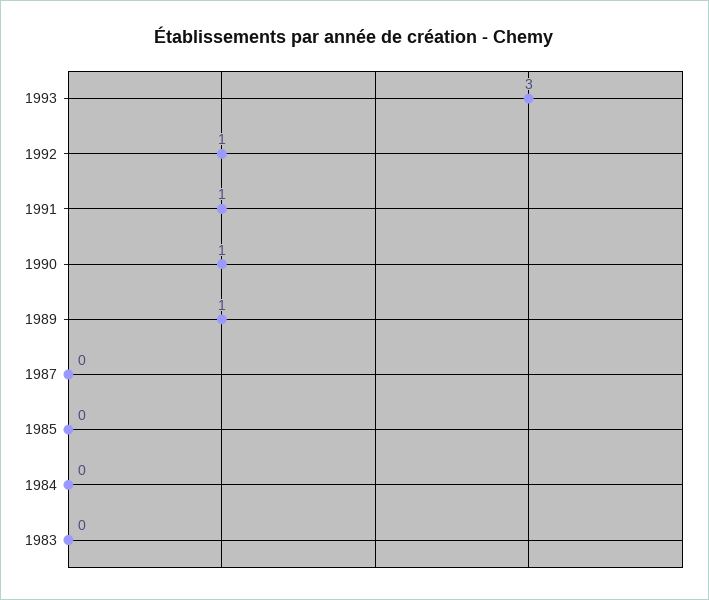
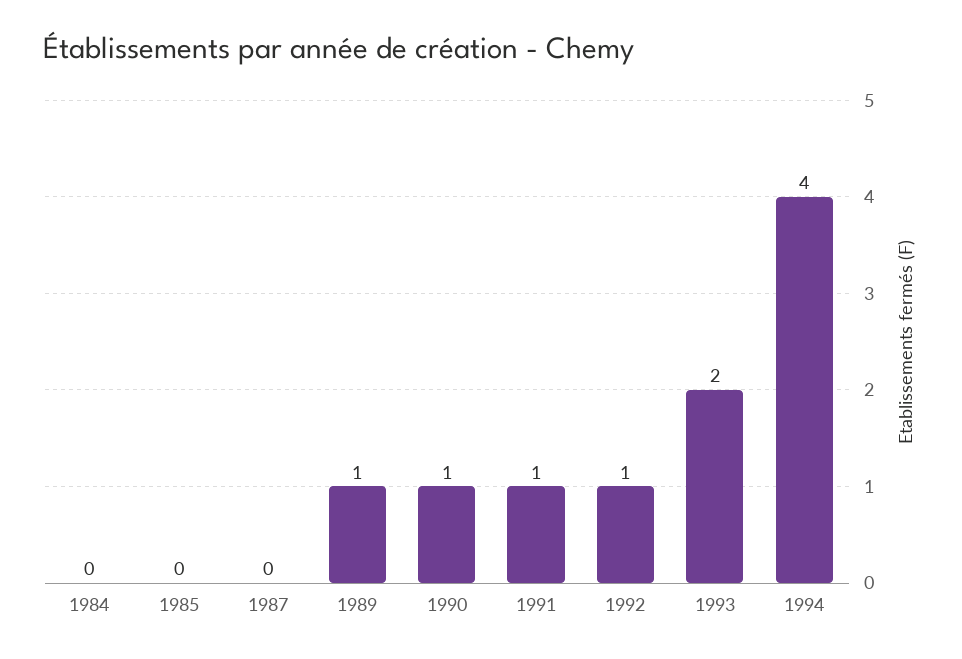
1993: 3 -> 2
1983: 0 -> none
1994: none -> 4

